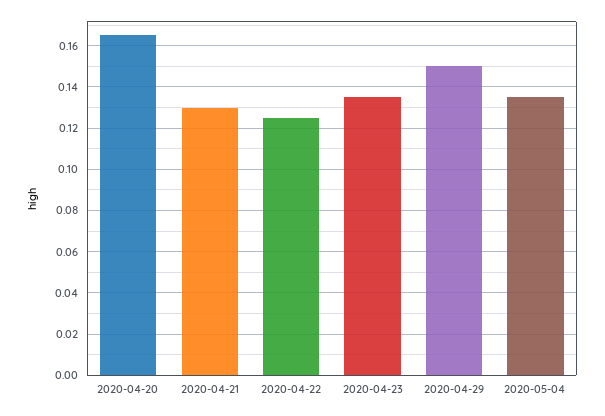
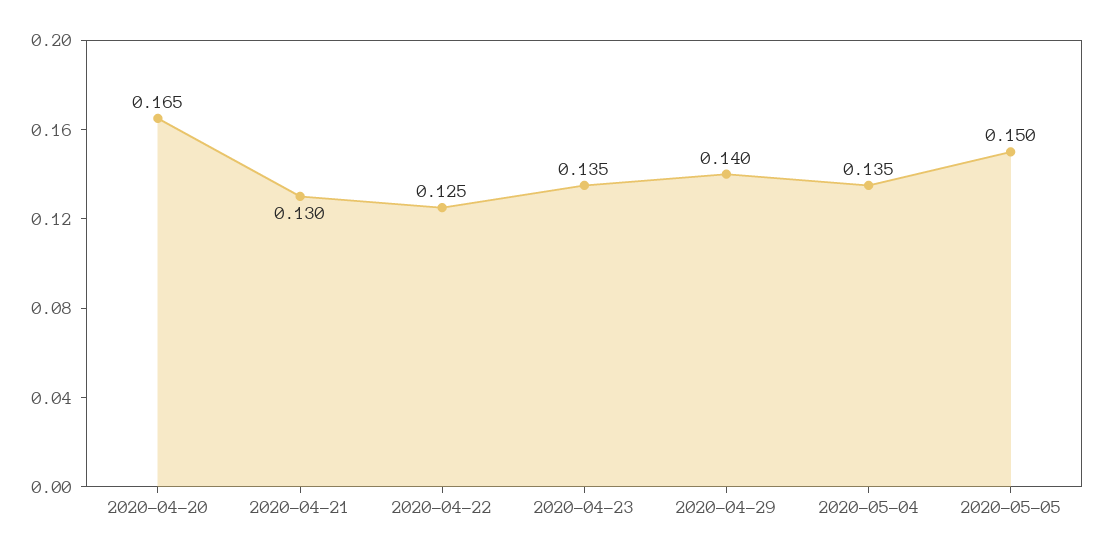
2020-04-29: 0.15 -> 0.14
2020-05-05: none -> 0.15

